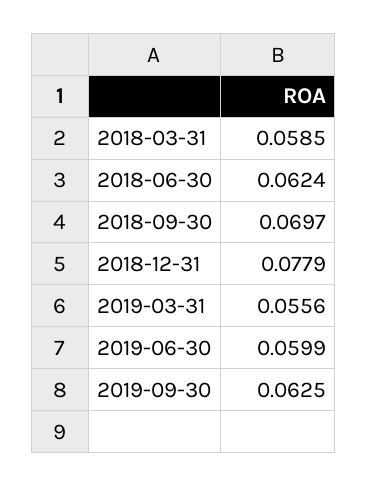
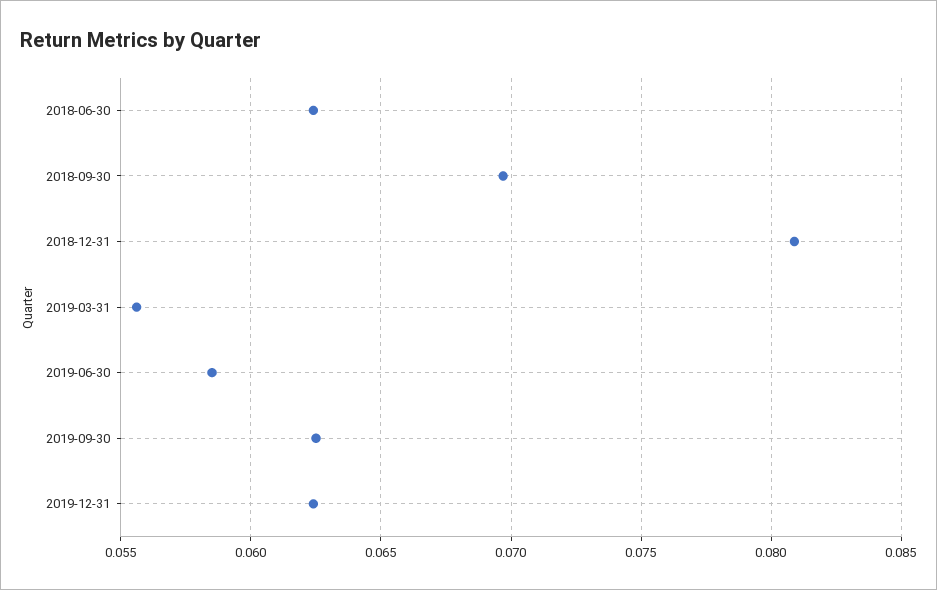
2018-03-31: 0.0585 -> none
2018-12-31: 0.0779 -> 0.081
2019-06-30: 0.0599 -> 0.0585
2019-12-31: none -> 0.0625

